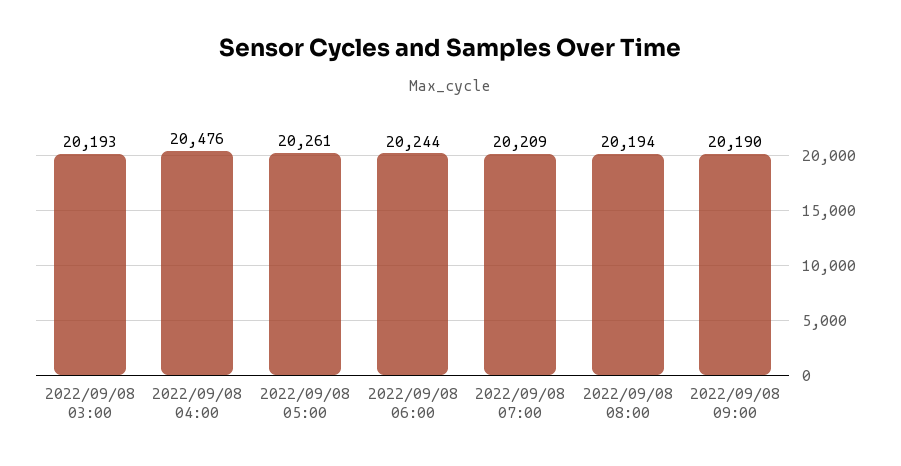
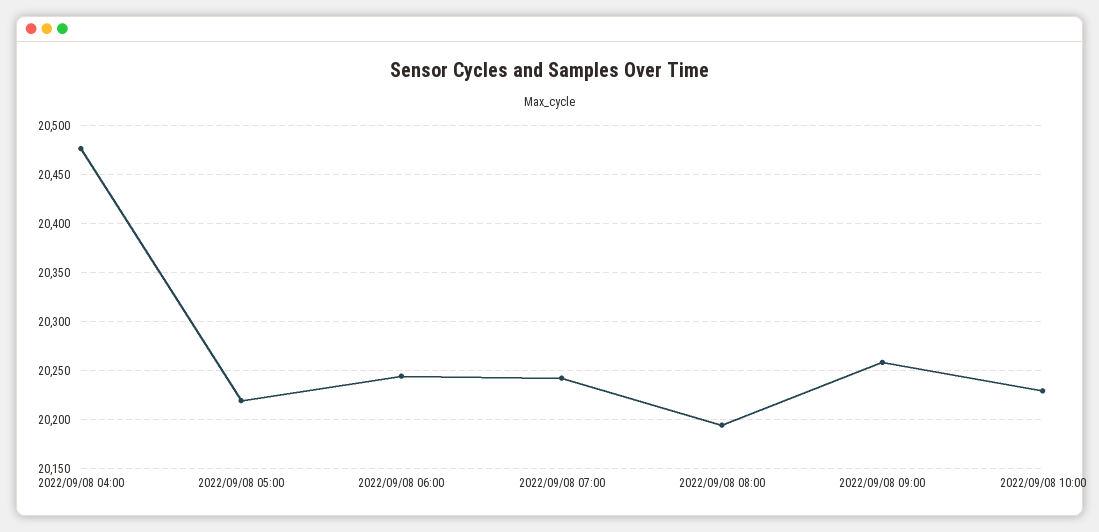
2022/09/08 03:00: 20193 -> none
2022/09/08 05:00: 20261 -> 20220
2022/09/08 07:00: 20209 -> 20240
2022/09/08 09:00: 20190 -> 20260
2022/09/08 10:00: none -> 20230

